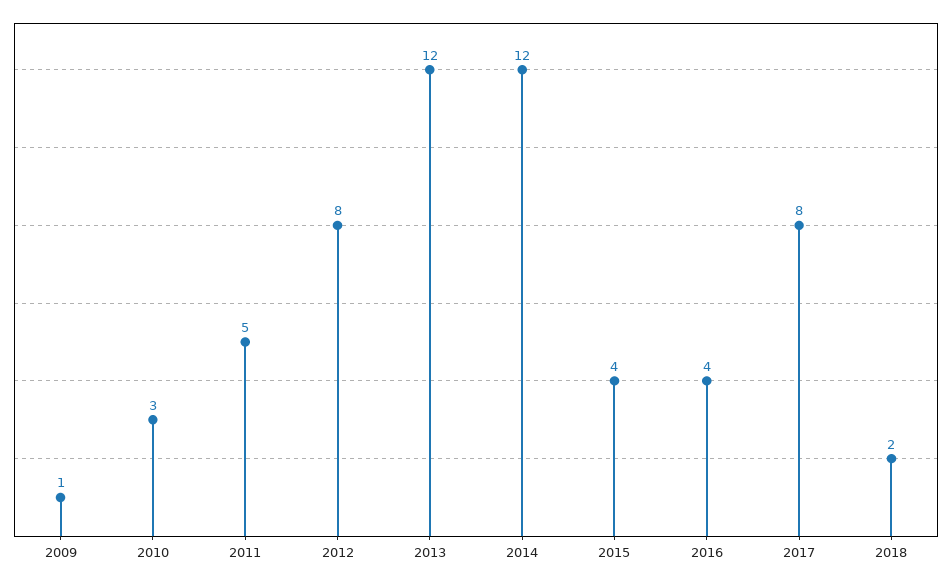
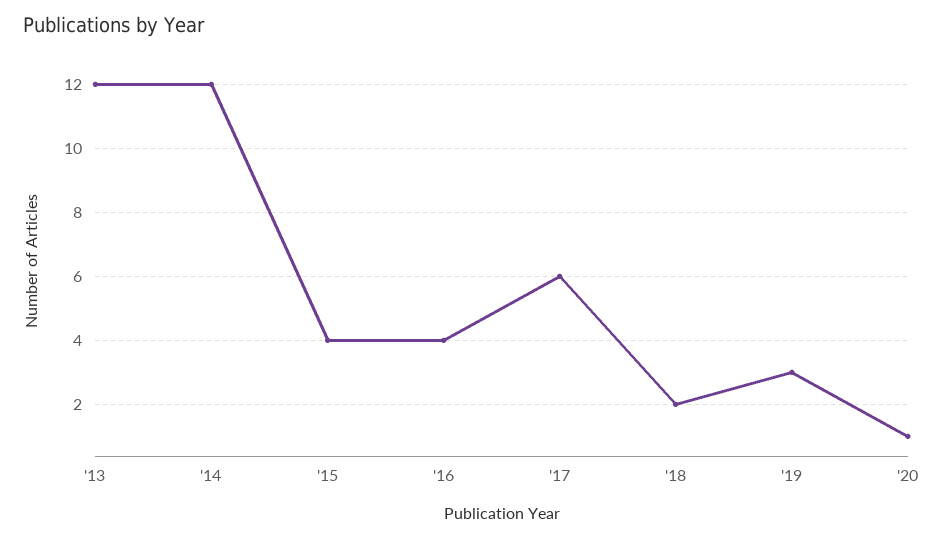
2009: 1 -> none
2010: 3 -> none
2011: 5 -> none
2012: 8 -> none
2017: 8 -> 6
'19: none -> 3
'20: none -> 1

